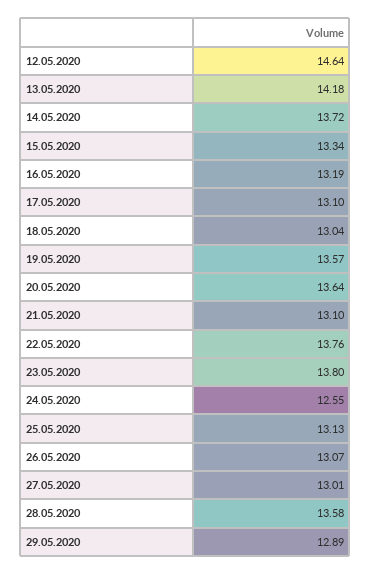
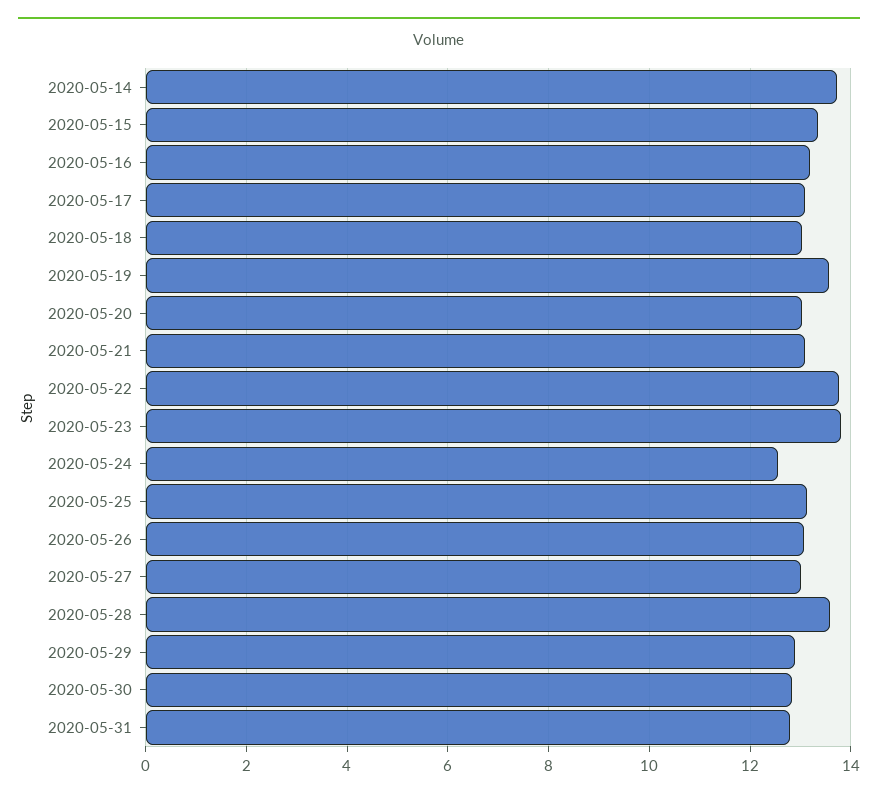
12.05.2020: 14.64 -> none
13.05.2020: 14.18 -> none
20.05.2020: 13.64 -> 13
2020-05-30: none -> 12.8
2020-05-31: none -> 12.8

